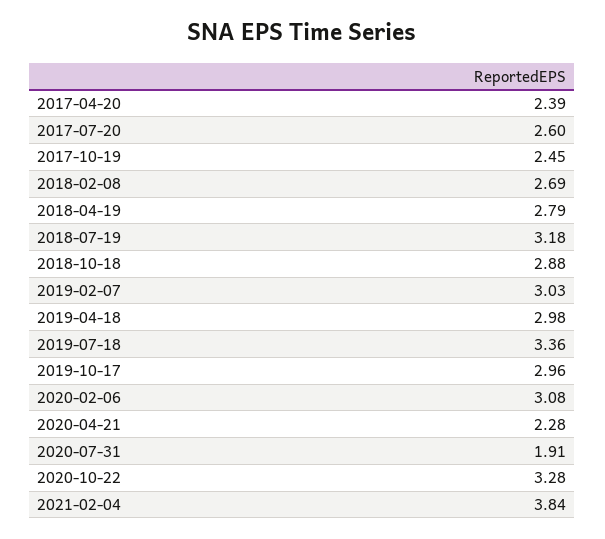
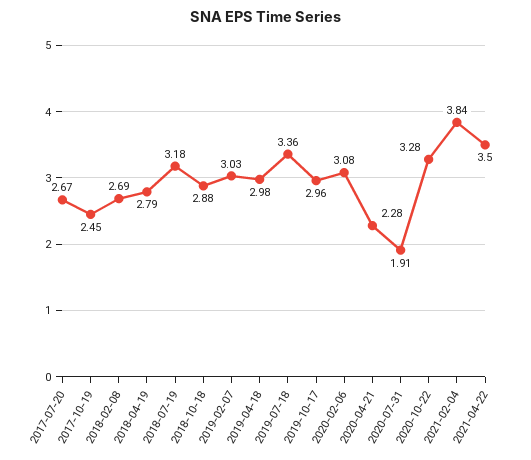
2017-04-20: 2.39 -> none
2017-07-20: 2.6 -> 2.67
2021-04-22: none -> 3.5

